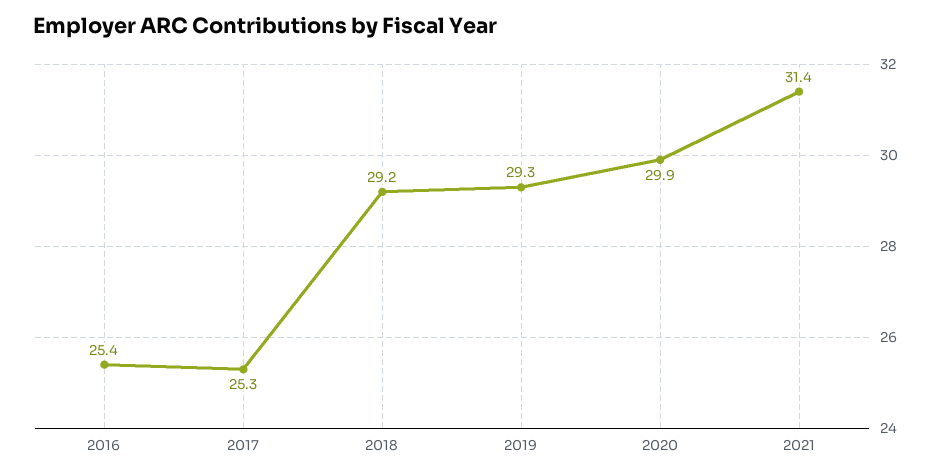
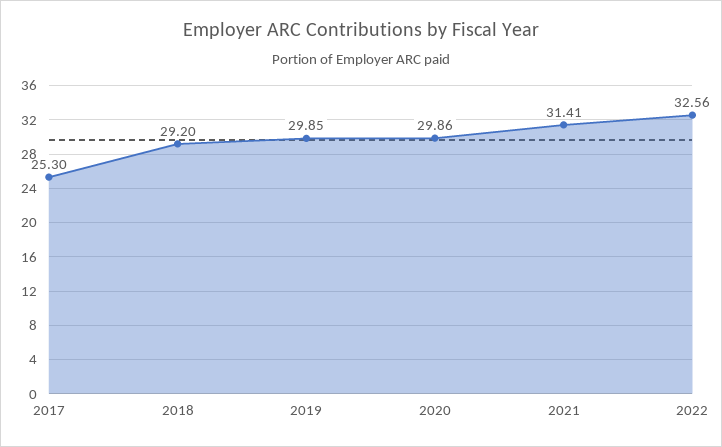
2016: 25.4 -> none
2019: 29.3 -> 29.85
2022: none -> 32.56

